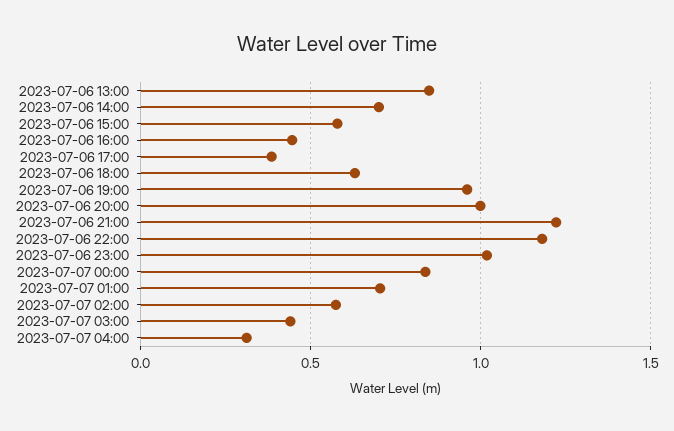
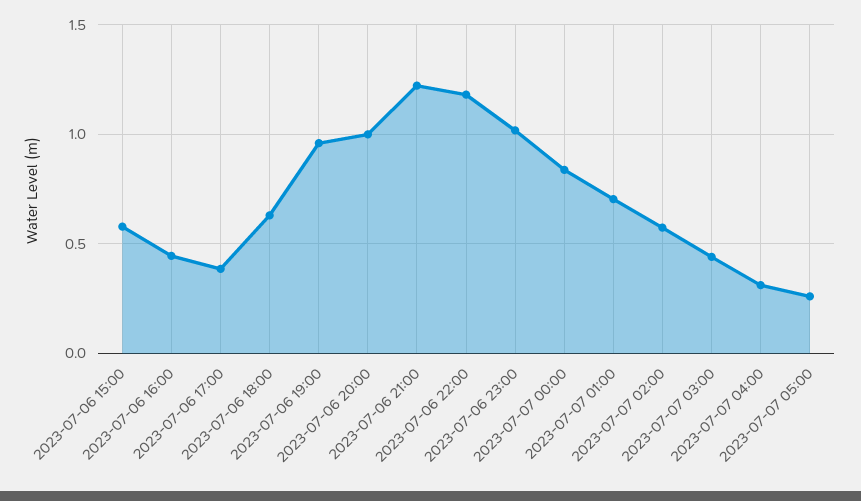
2023-07-06 13:00: 0.85 -> none
2023-07-06 14:00: 0.7 -> none
2023-07-07 05:00: none -> 0.25

